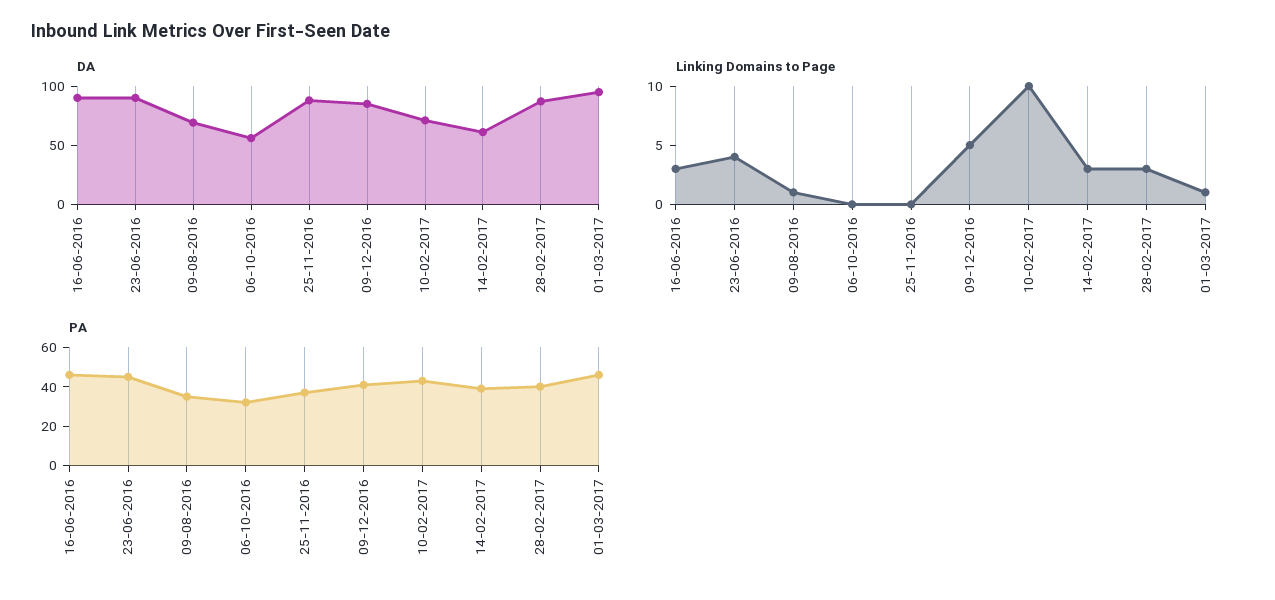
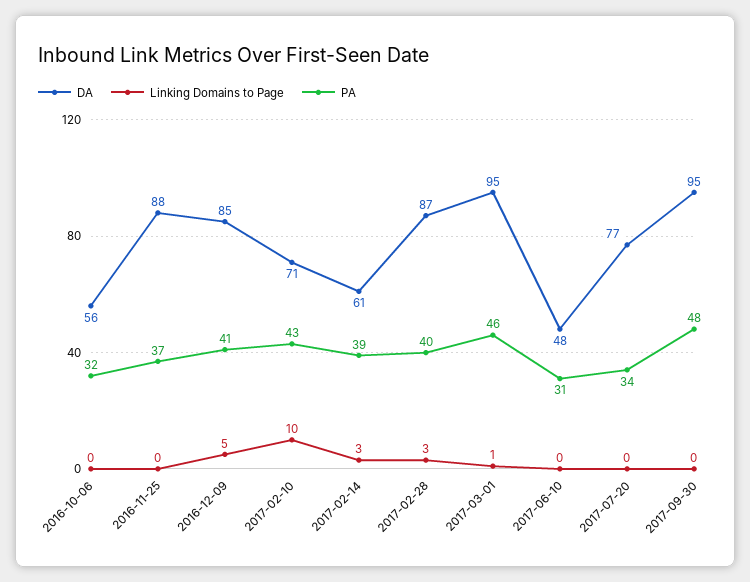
DA, 16-06-2016: 90 -> none
DA, 23-06-2016: 90 -> none
DA, 09-08-2016: 70 -> none
Linking Domains to Page, 16-06-2016: 3 -> none
Linking Domains to Page, 23-06-2016: 4 -> none
Linking Domains to Page, 09-08-2016: 1 -> none
PA, 16-06-2016: 45 -> none
PA, 23-06-2016: 45 -> none
PA, 09-08-2016: 35 -> none
DA, 2017-06-10: none -> 48
Linking Domains to Page, 2017-06-10: none -> 0
PA, 2017-06-10: none -> 31
DA, 2017-07-20: none -> 77
Linking Domains to Page, 2017-07-20: none -> 0
PA, 2017-07-20: none -> 34
DA, 2017-09-30: none -> 95
Linking Domains to Page, 2017-09-30: none -> 0
PA, 2017-09-30: none -> 48

